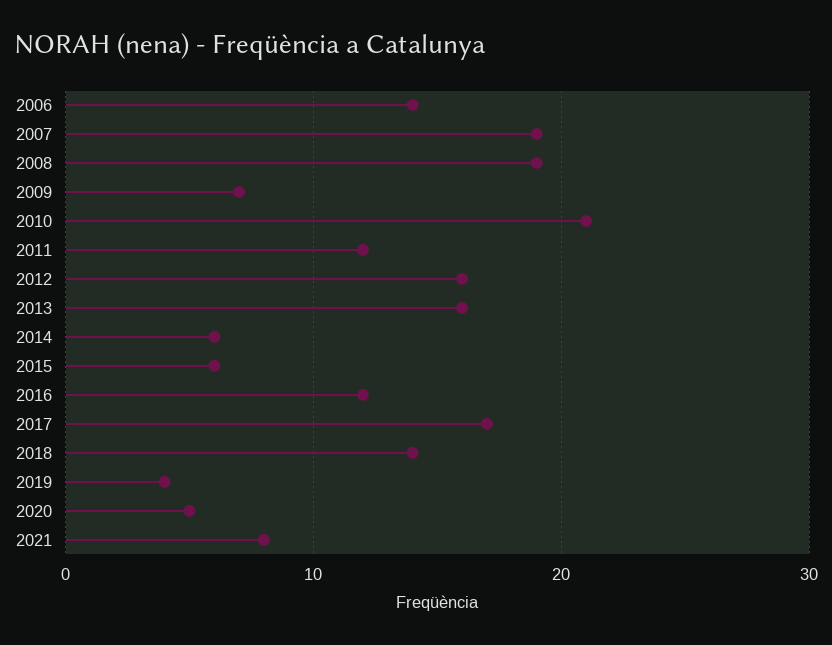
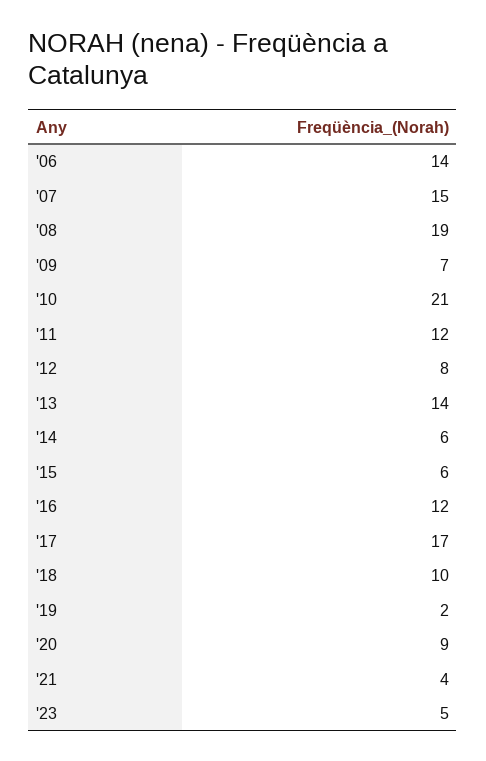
2007: 19 -> 15
2012: 16 -> 8
2013: 16 -> 14
2018: 14 -> 10
2019: 4 -> 2
2020: 5 -> 9
2021: 8 -> 4
'23: none -> 5

